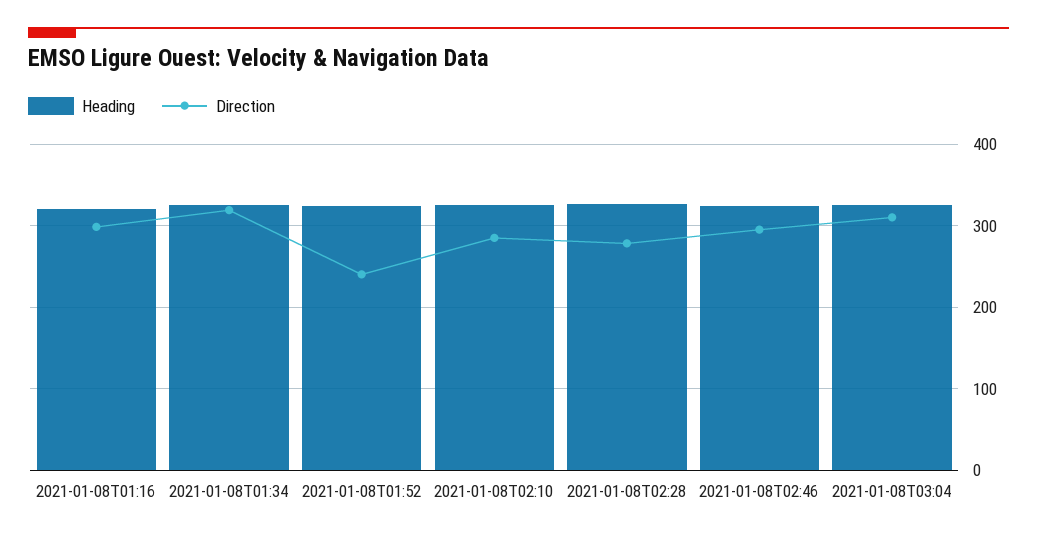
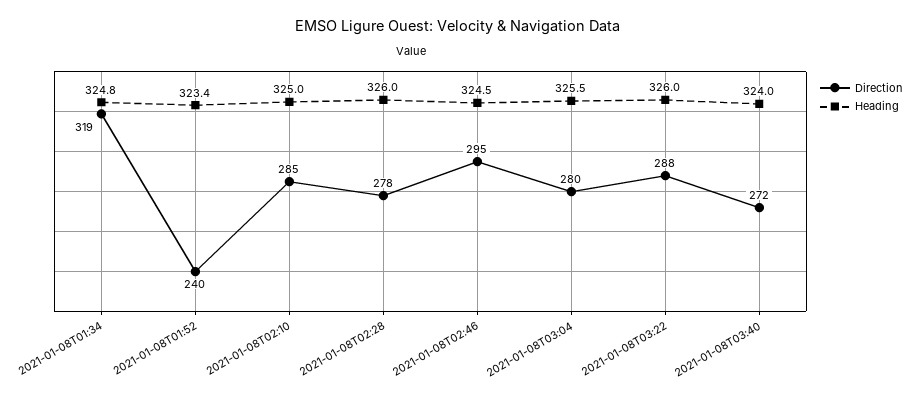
Heading, 2021-01-08T01:16: 320 -> none
Direction, 2021-01-08T01:16: 300 -> none
Direction, 2021-01-08T03:04: 310 -> 280
Direction, 2021-01-08T03:22: none -> 288
Heading, 2021-01-08T03:22: none -> 326
Direction, 2021-01-08T03:40: none -> 272
Heading, 2021-01-08T03:40: none -> 324

